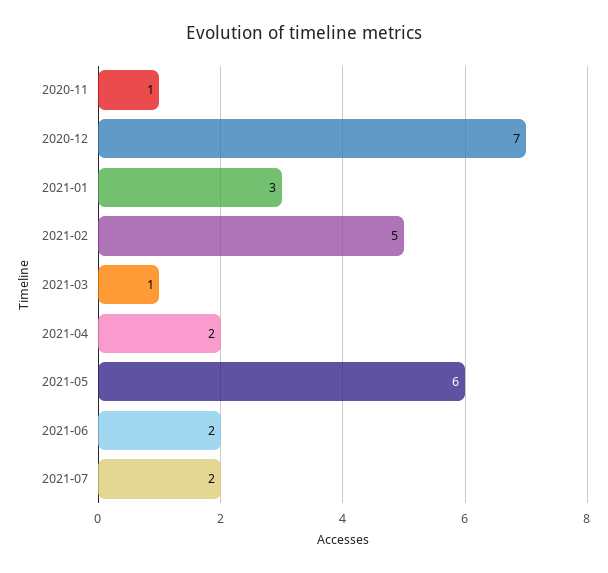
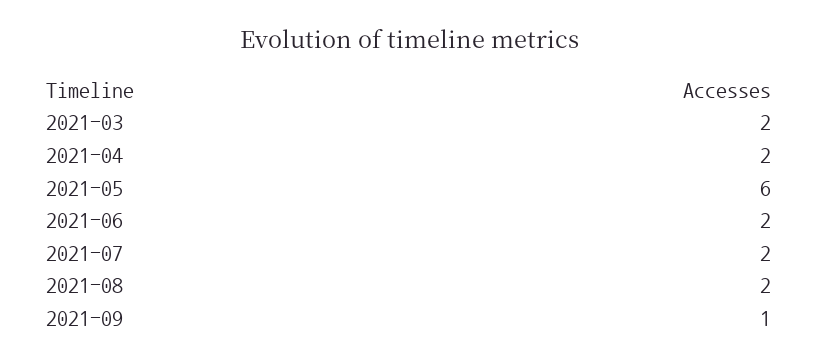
2020-11: 1 -> none
2020-12: 7 -> none
2021-01: 3 -> none
2021-02: 5 -> none
2021-03: 1 -> 2
2021-08: none -> 2
2021-09: none -> 1

